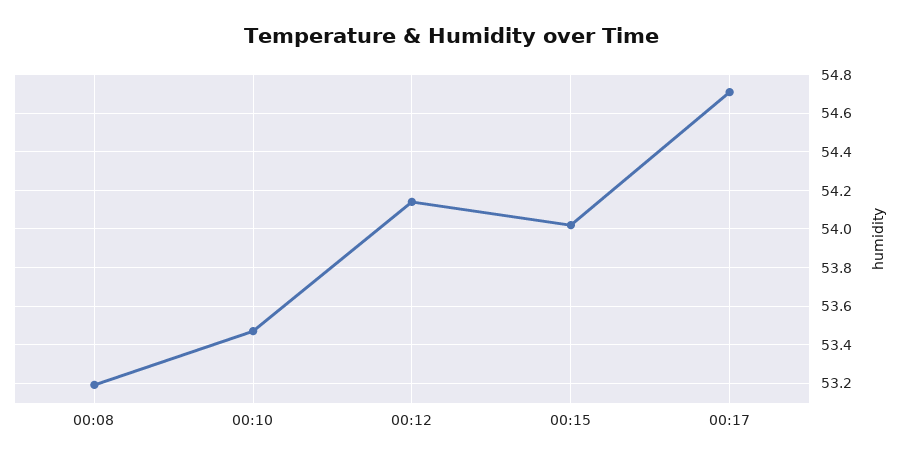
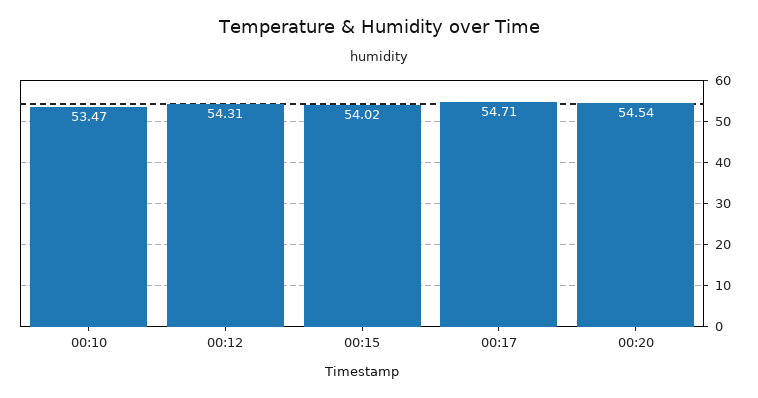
00:08: 53.2 -> none
00:12: 54.15 -> 54.31
00:20: none -> 54.54

